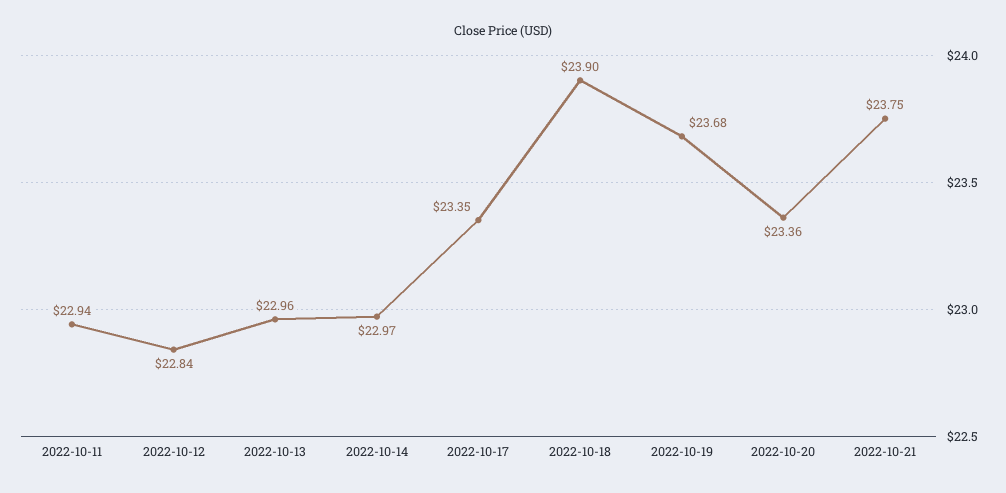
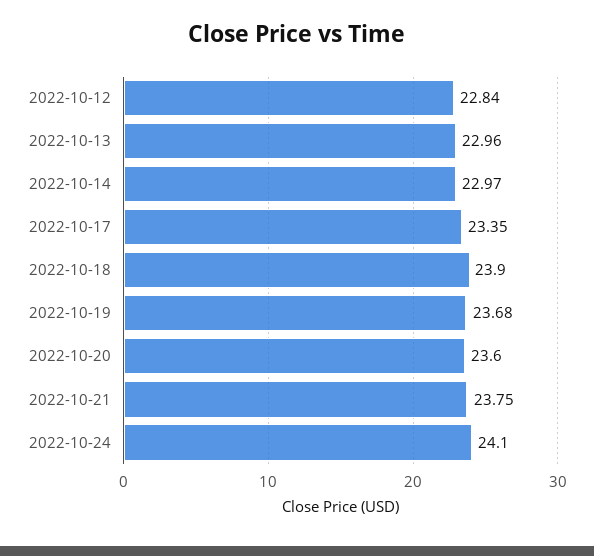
2022-10-11: 22.94 -> none
2022-10-20: 23.36 -> 23.6
2022-10-24: none -> 24.1

